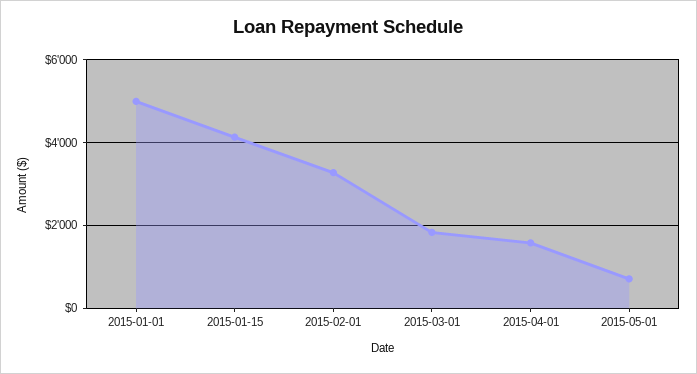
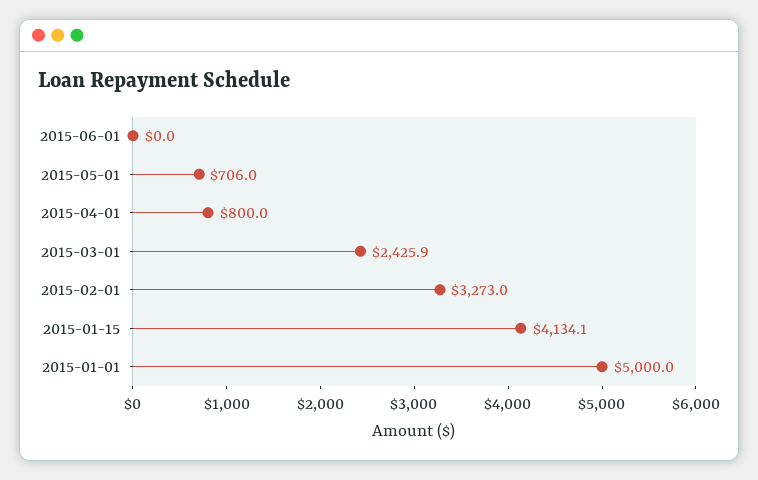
2015-03-01: 1800 -> 2425.9
2015-04-01: 1600 -> 800
2015-06-01: none -> 0

